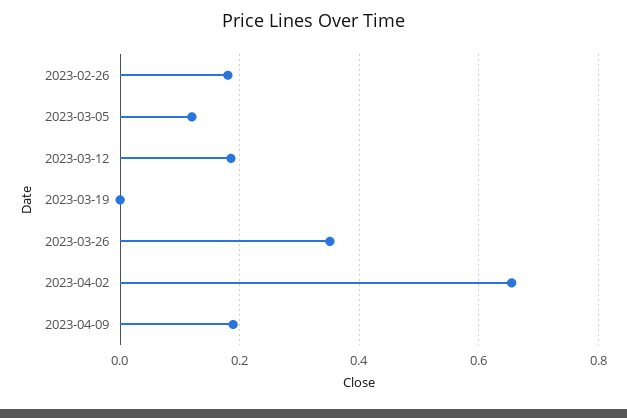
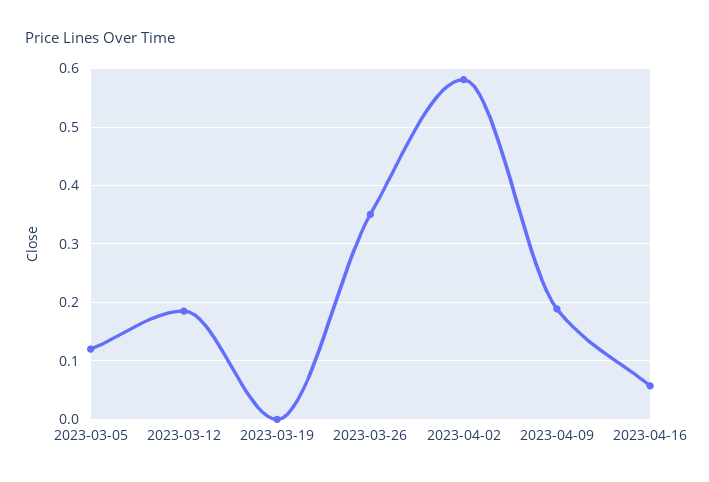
2023-02-26: 0.18 -> none
2023-04-02: 0.66 -> 0.58
2023-04-16: none -> 0.06

